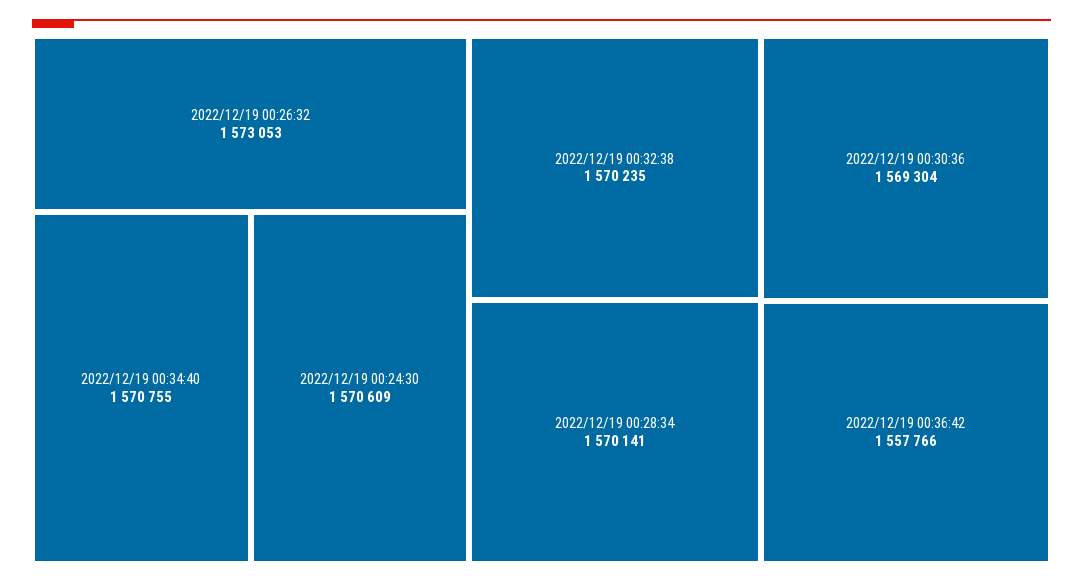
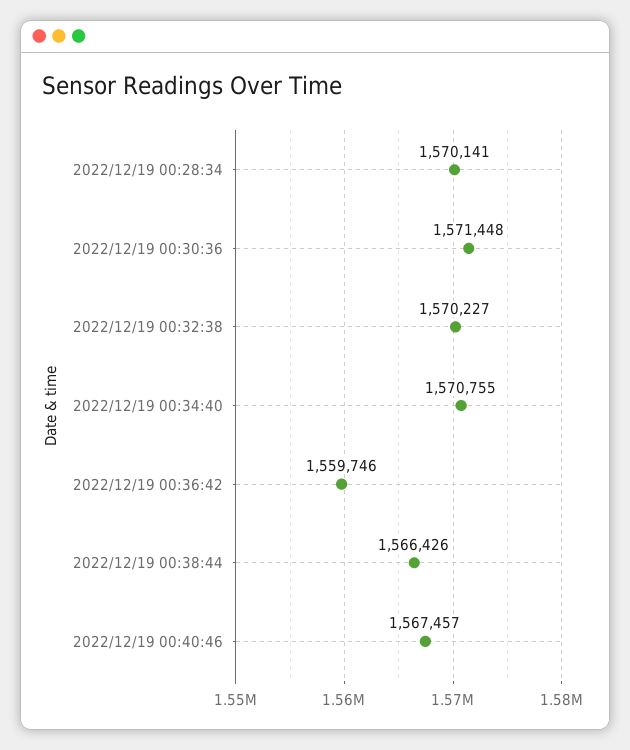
2022/12/19 00:26:32: 1573053 -> none
2022/12/19 00:24:30: 1570609 -> none
2022/12/19 00:32:38: 1570235 -> 1570227
2022/12/19 00:30:36: 1569304 -> 1571448
2022/12/19 00:36:42: 1557766 -> 1559746
2022/12/19 00:38:44: none -> 1566426
2022/12/19 00:40:46: none -> 1567457

